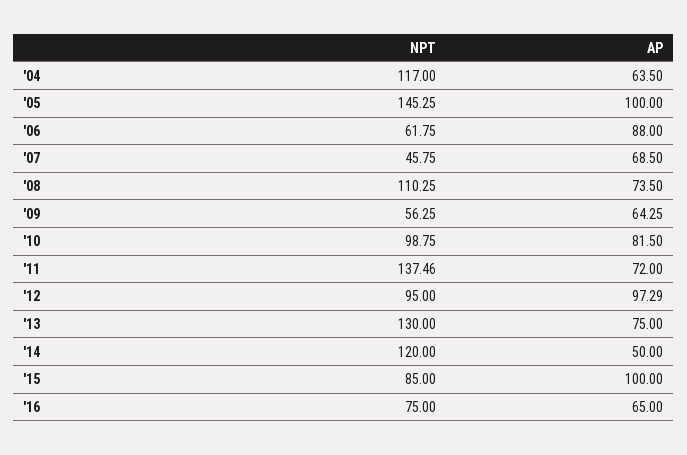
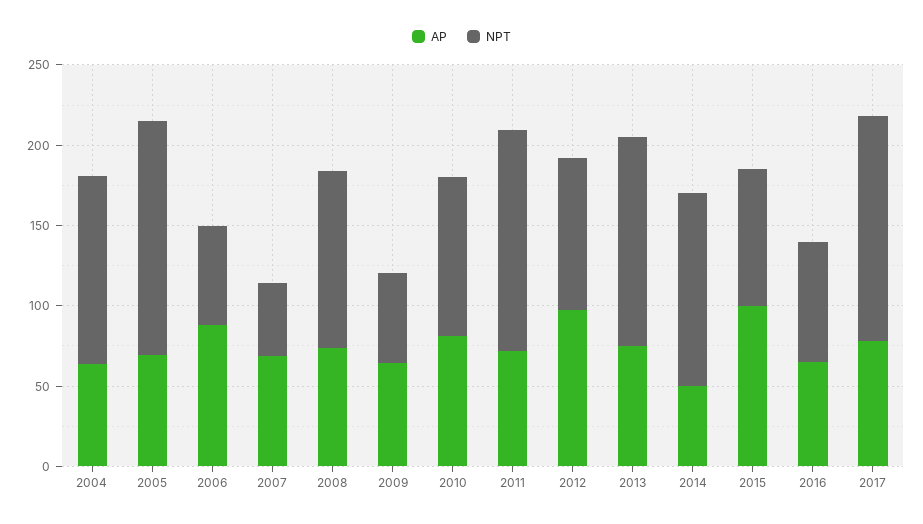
AP, '05: 100 -> 70
AP, 2017: none -> 80
NPT, 2017: none -> 140

